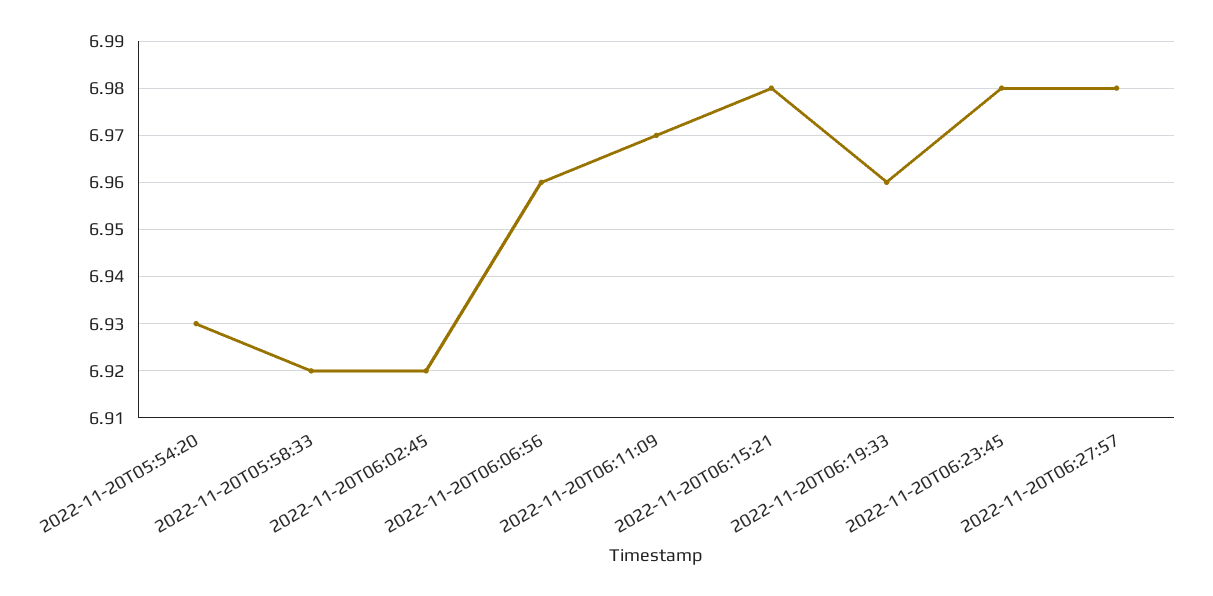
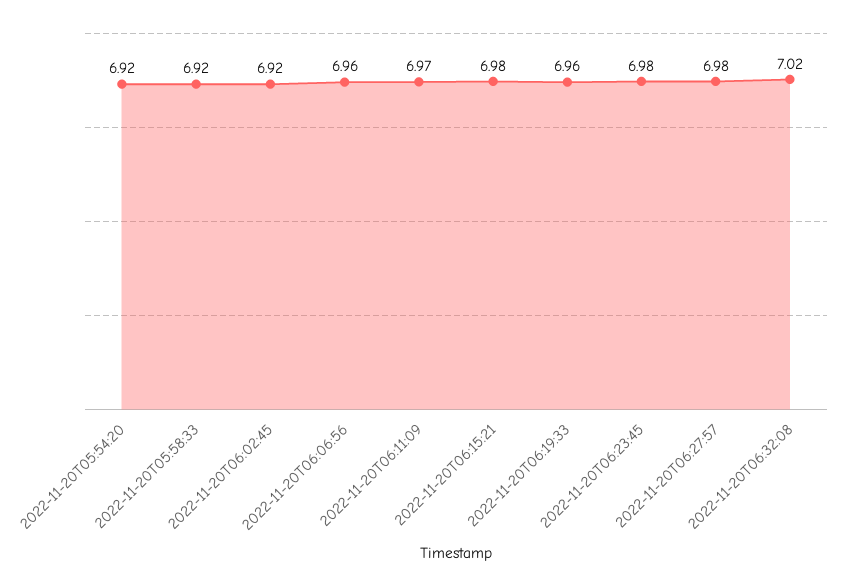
2022-11-20T05:54:20: 6.93 -> 6.92
2022-11-20T06:32:08: none -> 7.02

